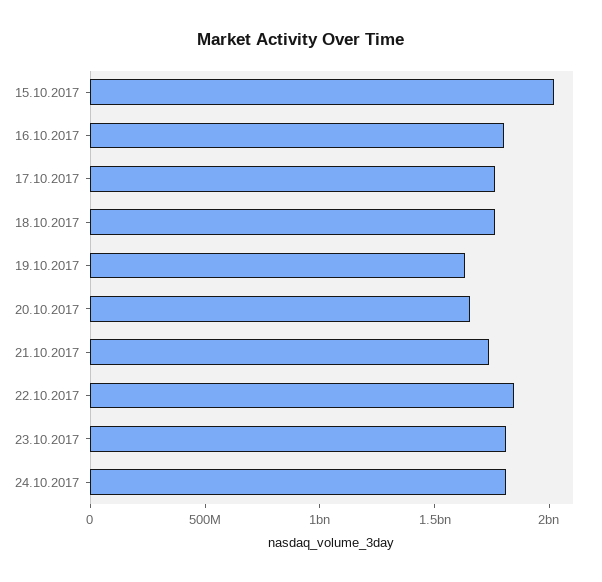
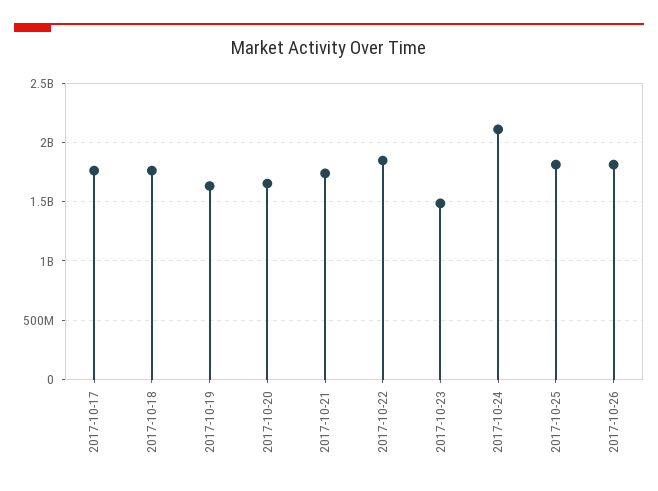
15.10.2017: 2000000000 -> none
16.10.2017: 1800000000 -> none
23.10.2017: 1800000000 -> 1500000000
24.10.2017: 1800000000 -> 2100000000
2017-10-25: none -> 1800000000
2017-10-26: none -> 1800000000

